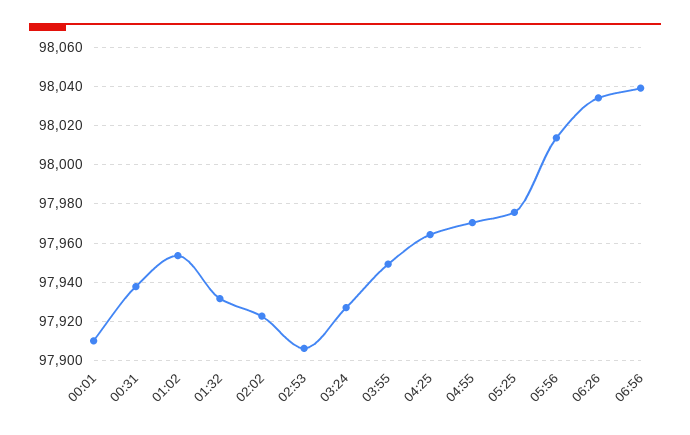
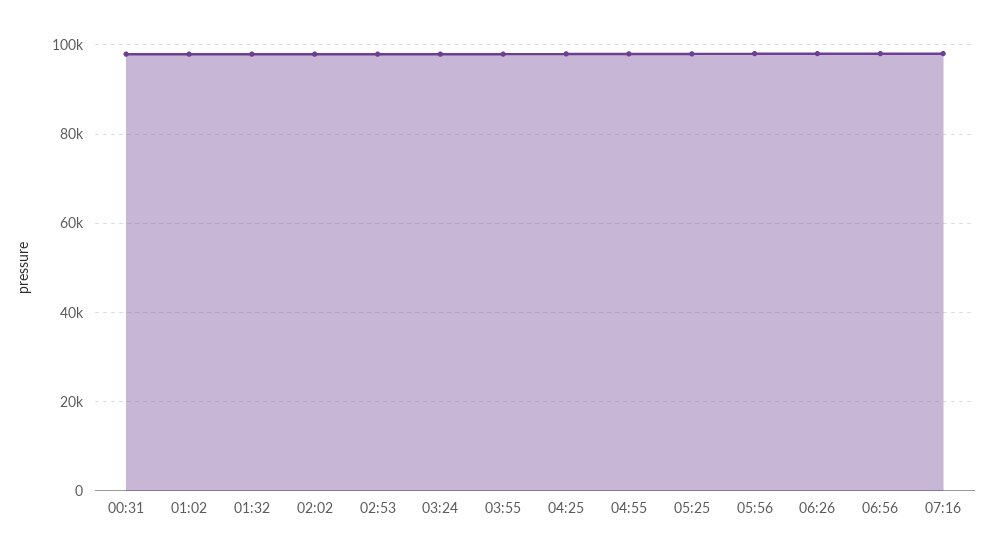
00:01: 97910 -> none
07:16: none -> 98000

